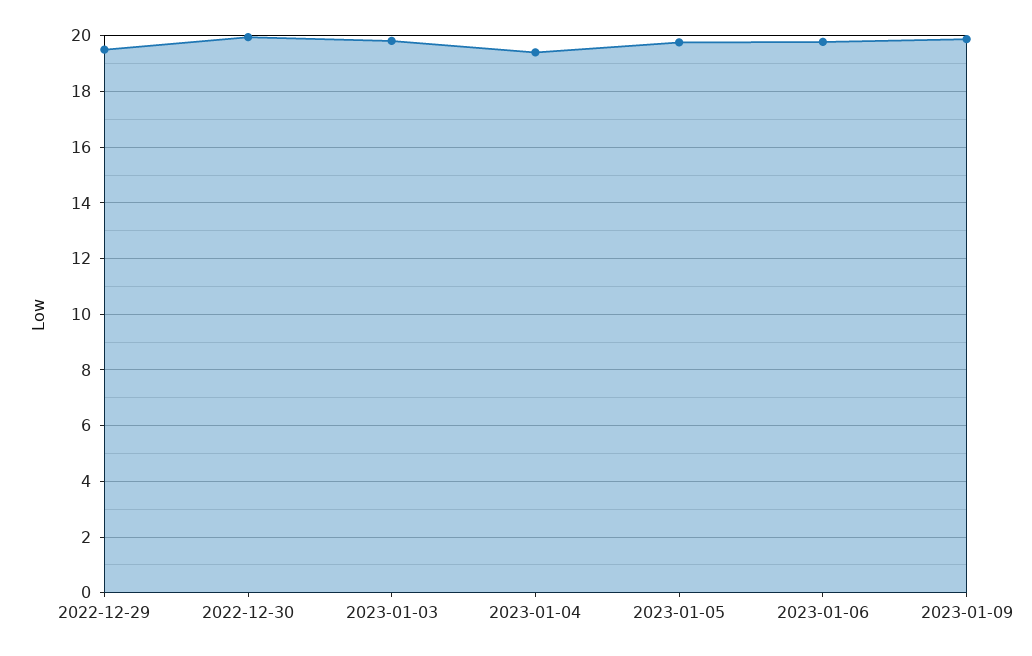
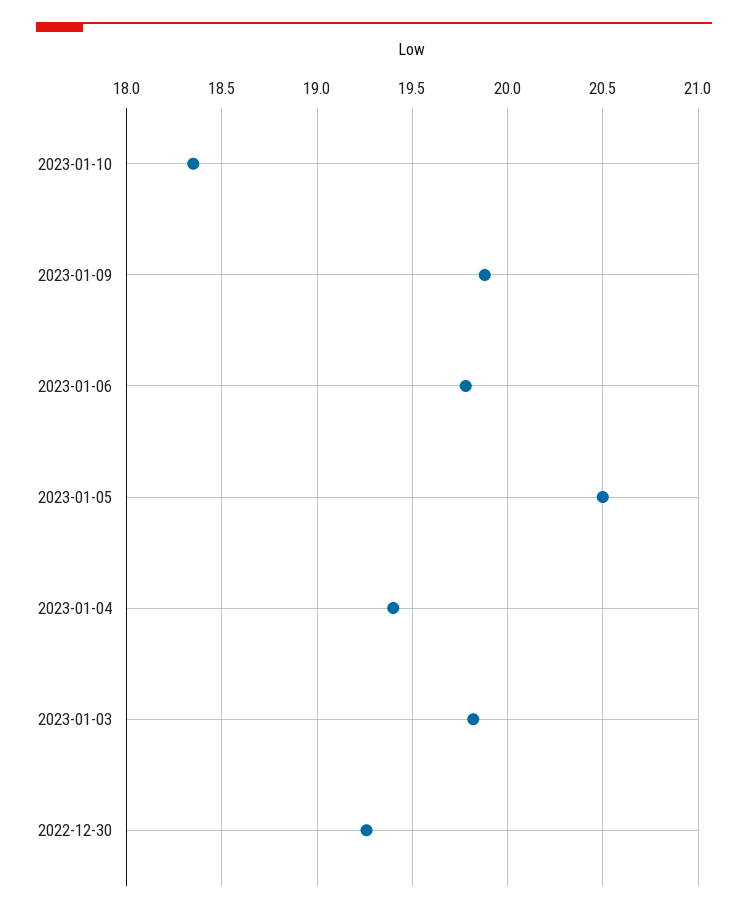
2022-12-29: 19.5 -> none
2022-12-30: 20 -> 19.25
2023-01-05: 19.75 -> 20.5
2023-01-10: none -> 18.35

